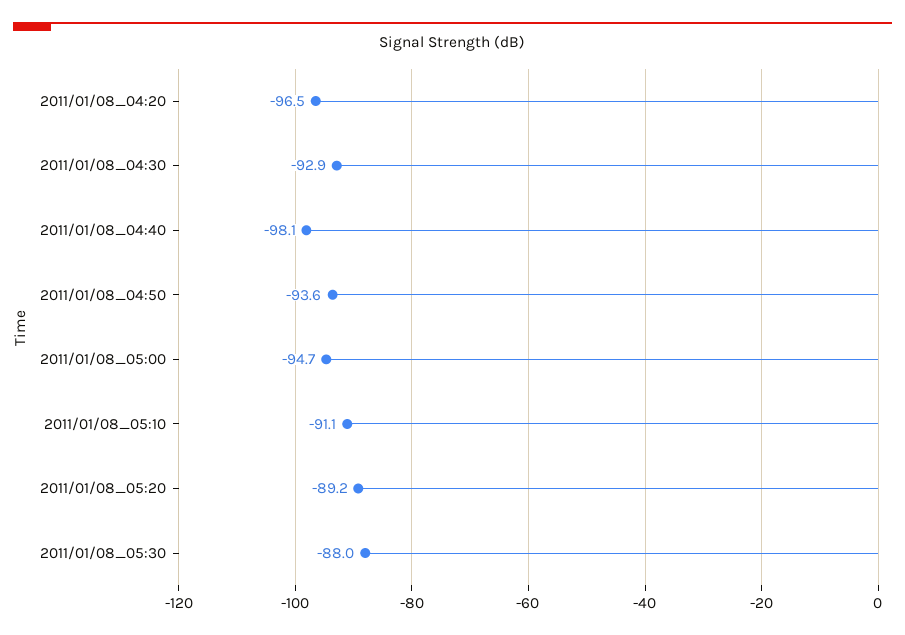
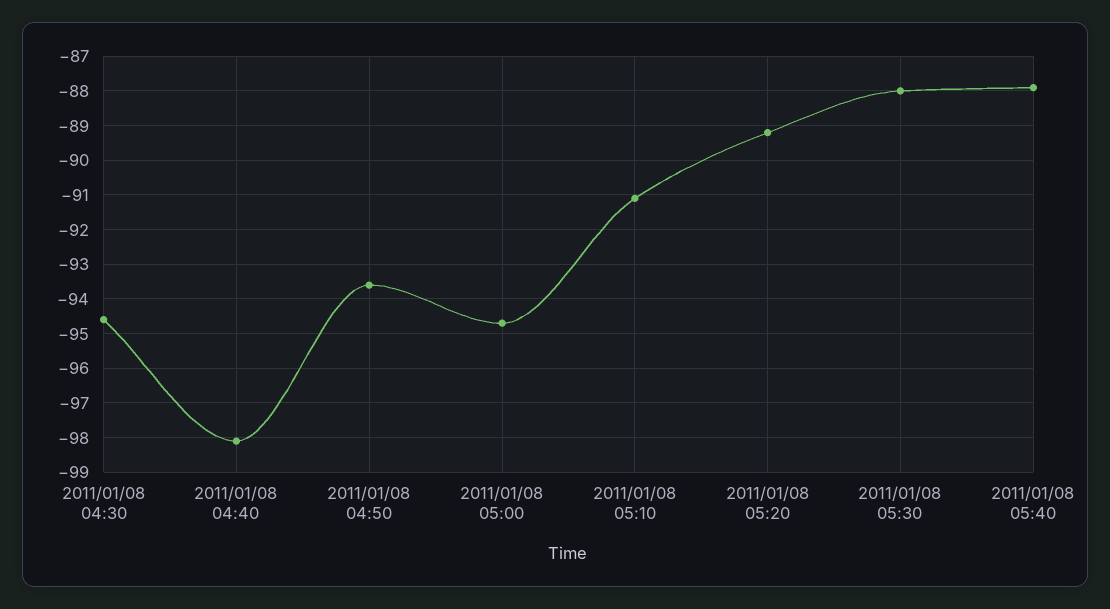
2011/01/08_04:20: -96.5 -> none
2011/01/08_04:30: -92.9 -> -94.5
2011/01/08 05:40: none -> -88

